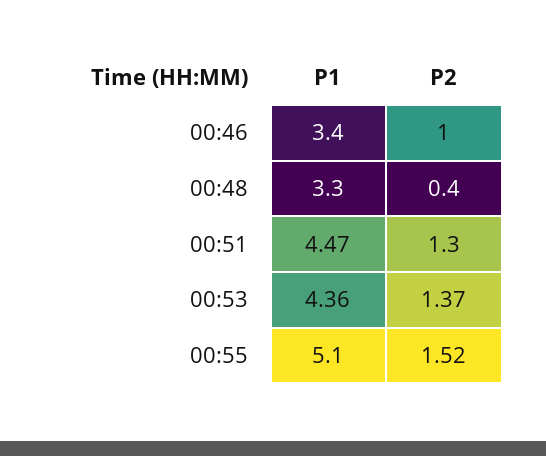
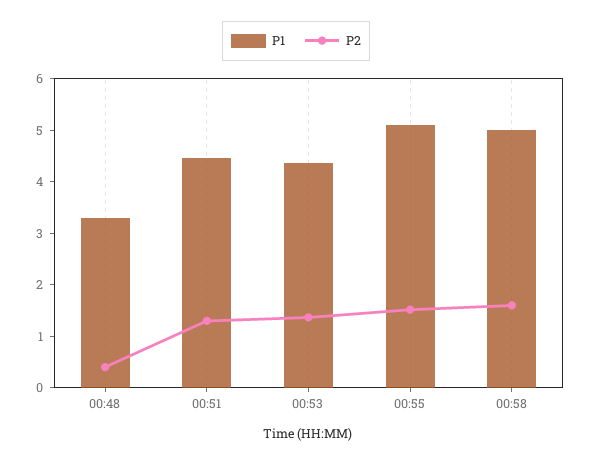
P1, 00:46: 3.4 -> none
P2, 00:46: 1 -> none
P1, 00:58: none -> 5
P2, 00:58: none -> 1.6

